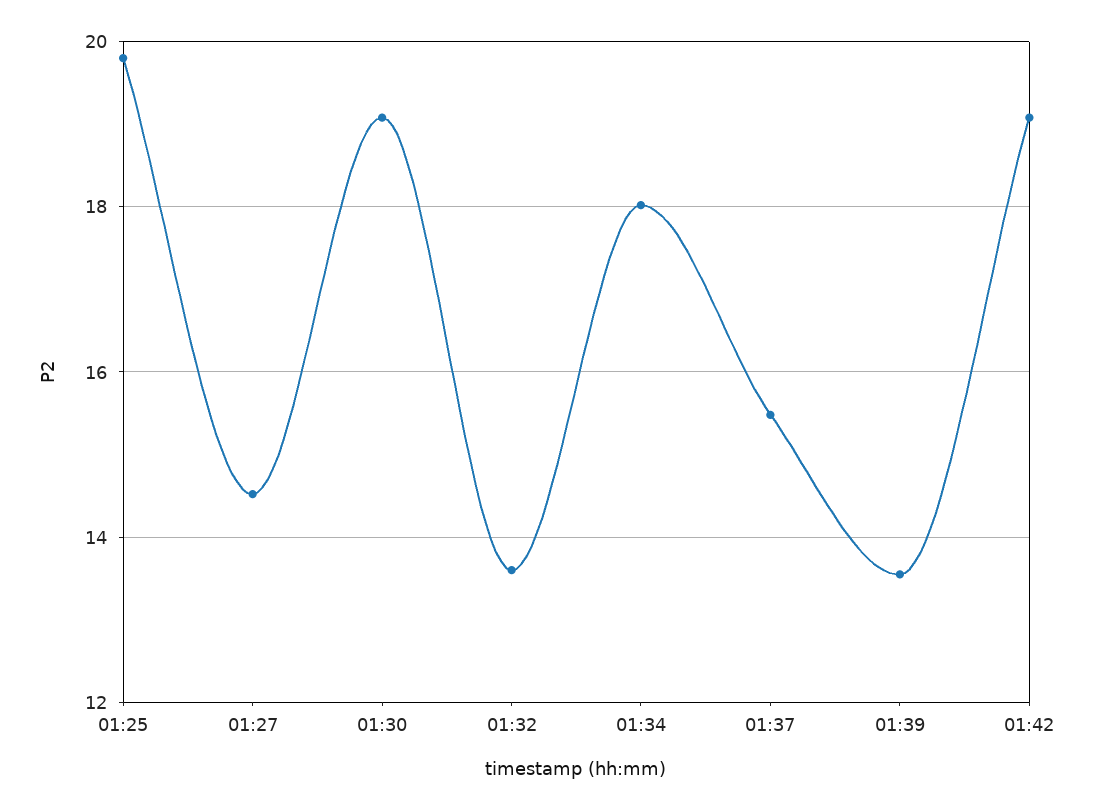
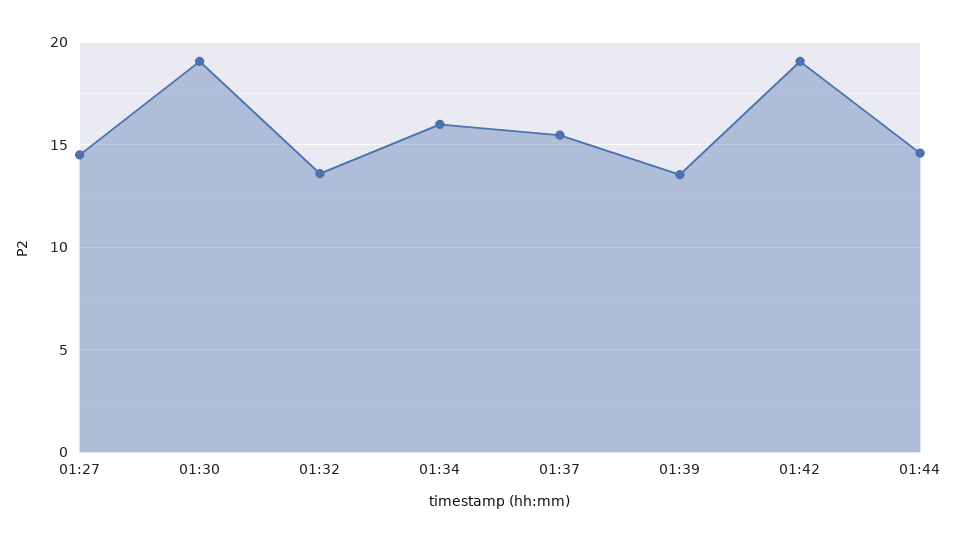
01:25: 19.8 -> none
01:34: 18 -> 16
01:44: none -> 14.5

